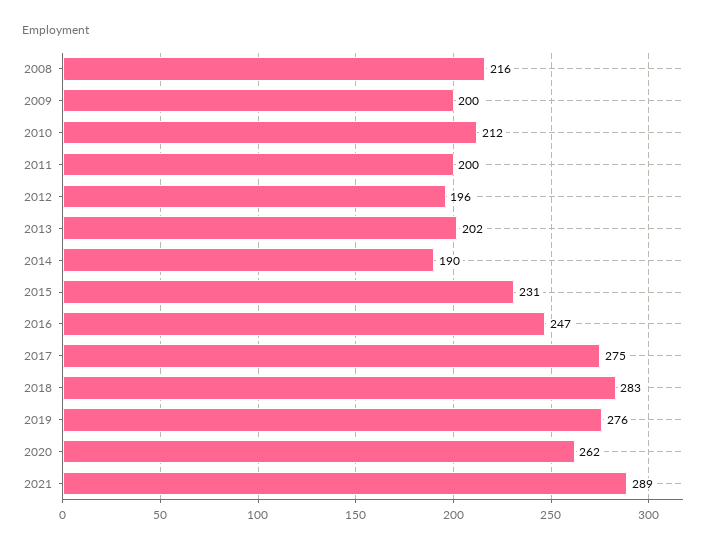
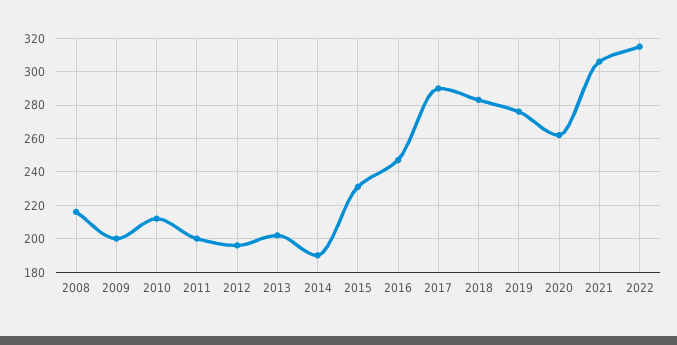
2017: 275 -> 290
2021: 289 -> 305
2022: none -> 315

